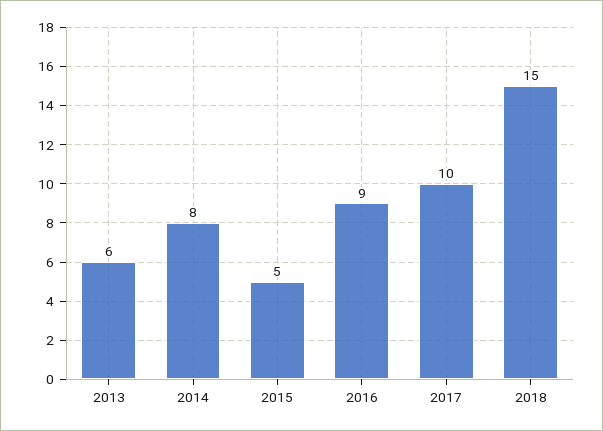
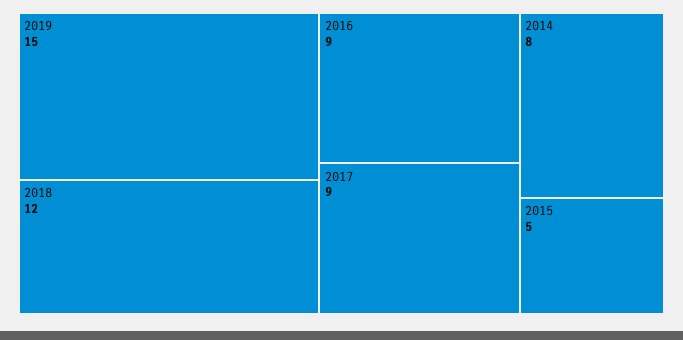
2013: 6 -> none
2017: 10 -> 9
2018: 15 -> 12
2019: none -> 15

